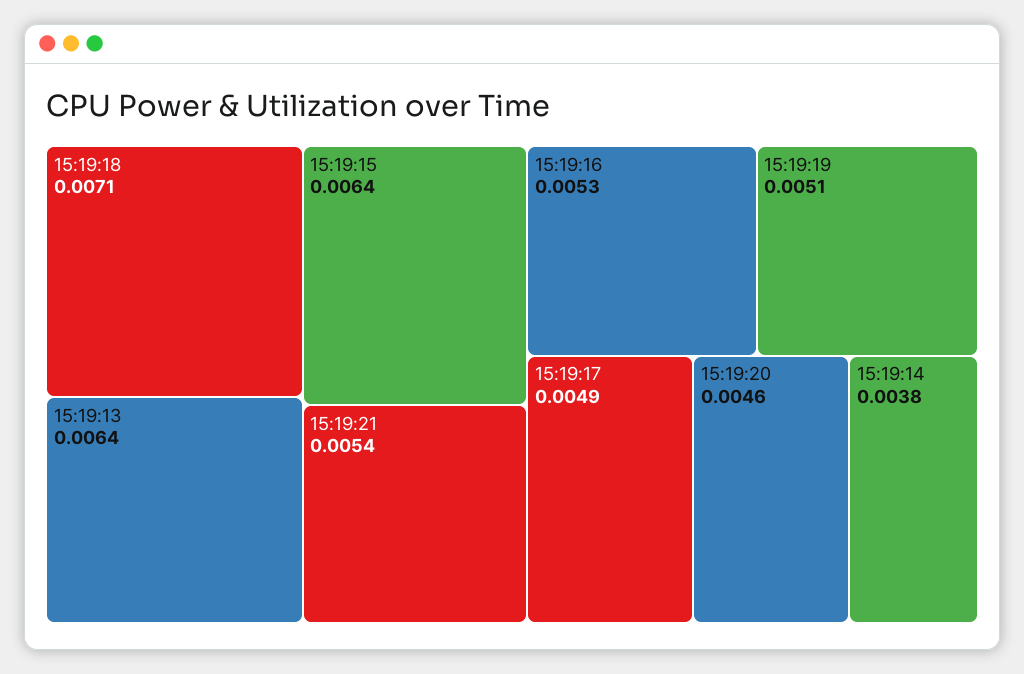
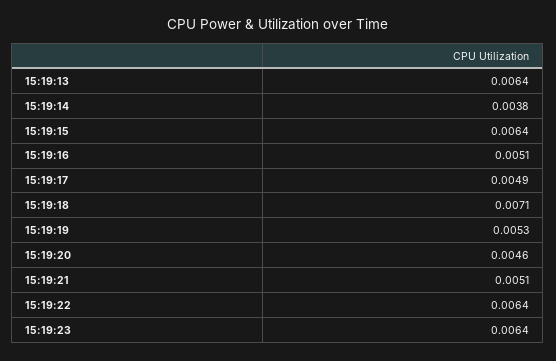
15:19:21: 0.0054 -> 0.0051
15:19:16: 0.0053 -> 0.0051
15:19:19: 0.0051 -> 0.0053
15:19:22: none -> 0.0064
15:19:23: none -> 0.0064

